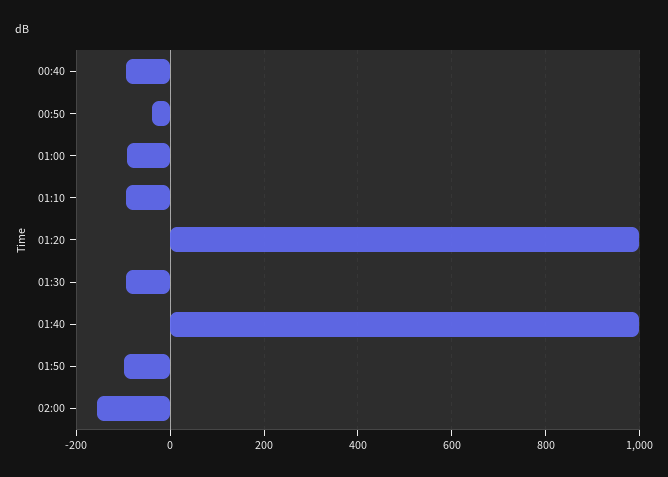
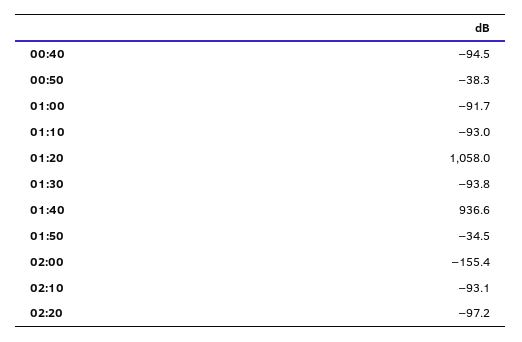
01:20: 1000 -> 1058
01:40: 1000 -> 936.6
01:50: -100 -> -34.5
02:10: none -> -93.1
02:20: none -> -97.2

